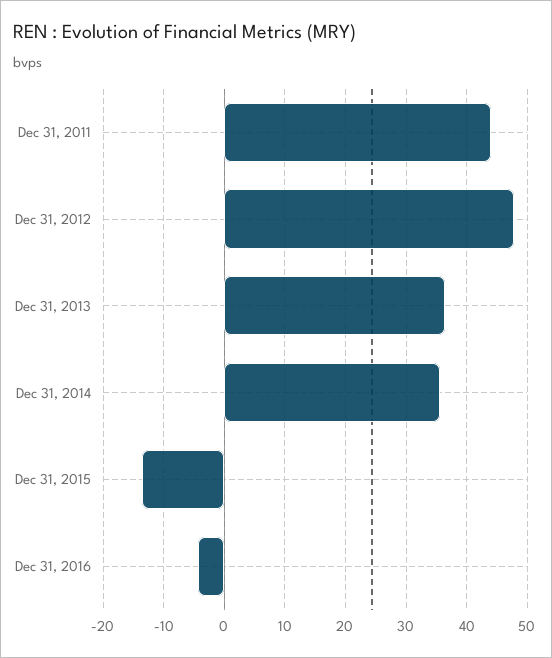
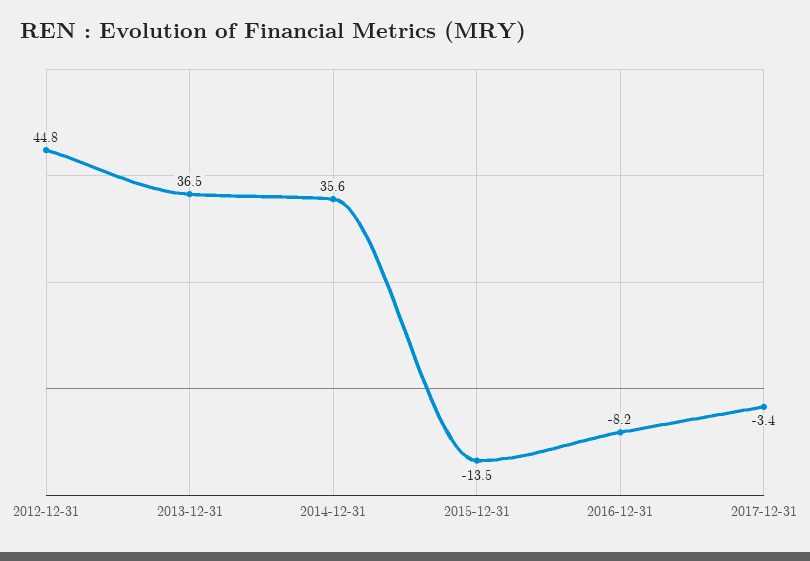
Dec 31, 2011: 44 -> none
Dec 31, 2012: 48 -> 44.8
Dec 31, 2016: -4 -> -8.2
2017-12-31: none -> -3.4

